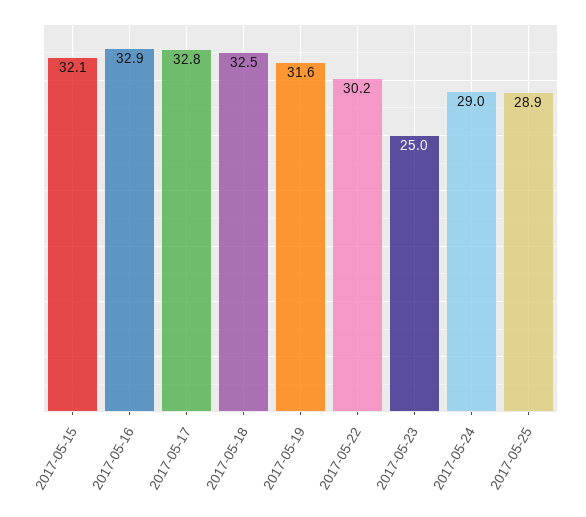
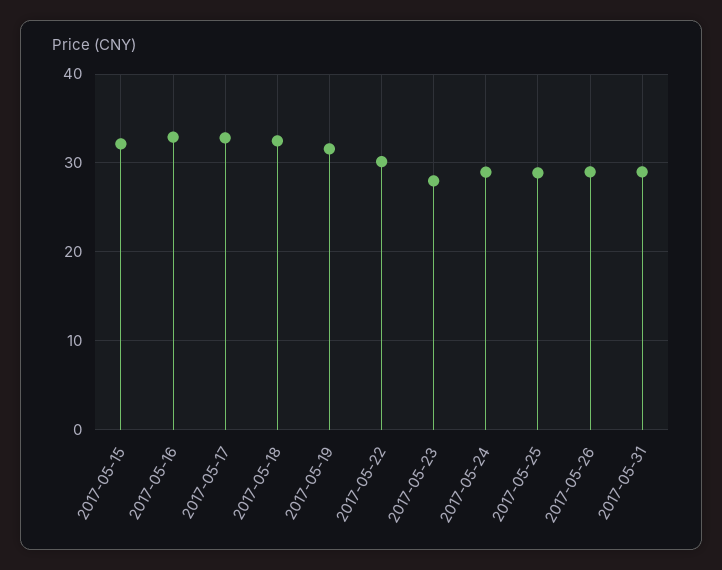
2017-05-23: 25 -> 28
2017-05-26: none -> 29
2017-05-31: none -> 29

